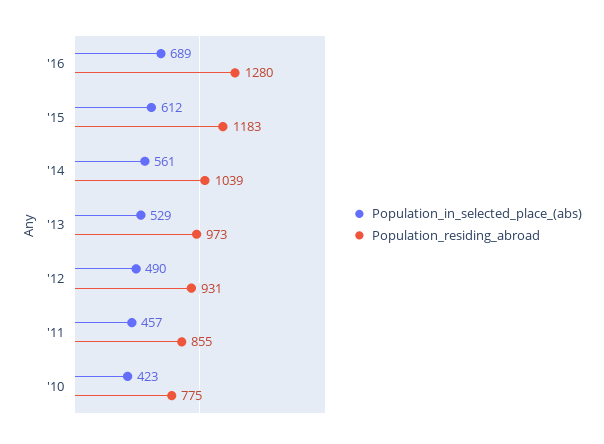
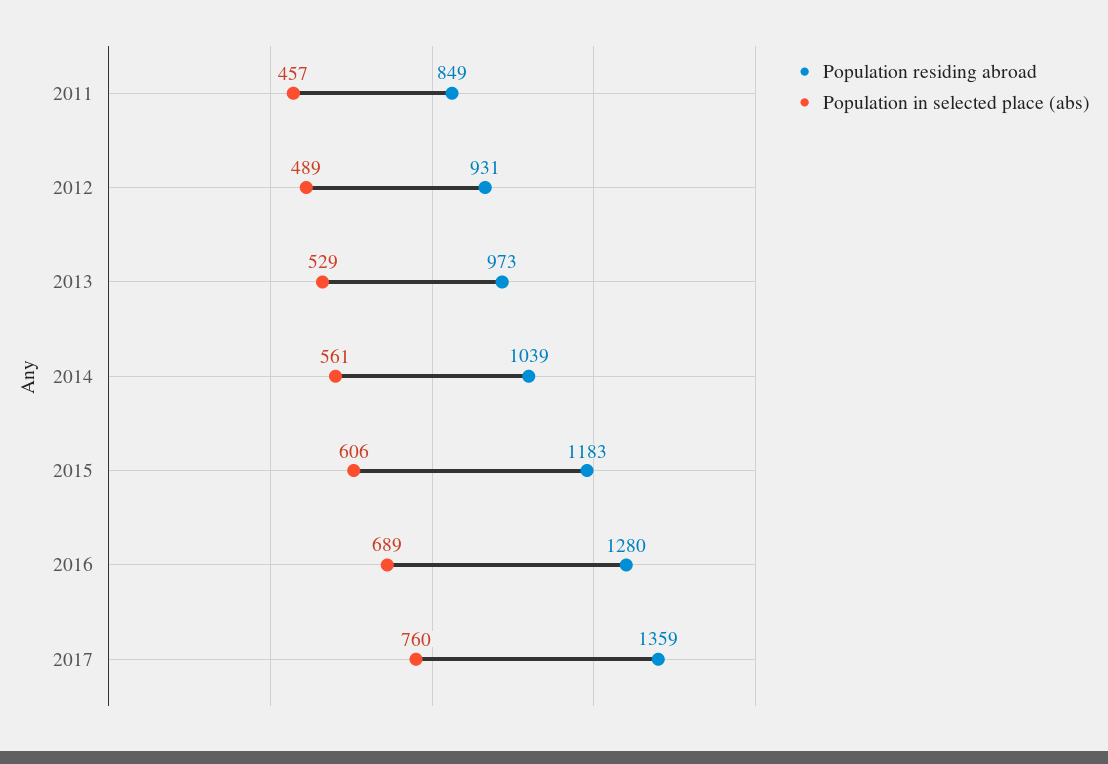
Population_in_selected_place_(abs), '15: 612 -> 606
Population_in_selected_place_(abs), '12: 490 -> 489
Population_residing_abroad, '11: 855 -> 849
Population_in_selected_place_(abs), '10: 423 -> none
Population_residing_abroad, '10: 775 -> none
Population_residing_abroad, 2017: none -> 1359
Population_in_selected_place_(abs), 2017: none -> 760

